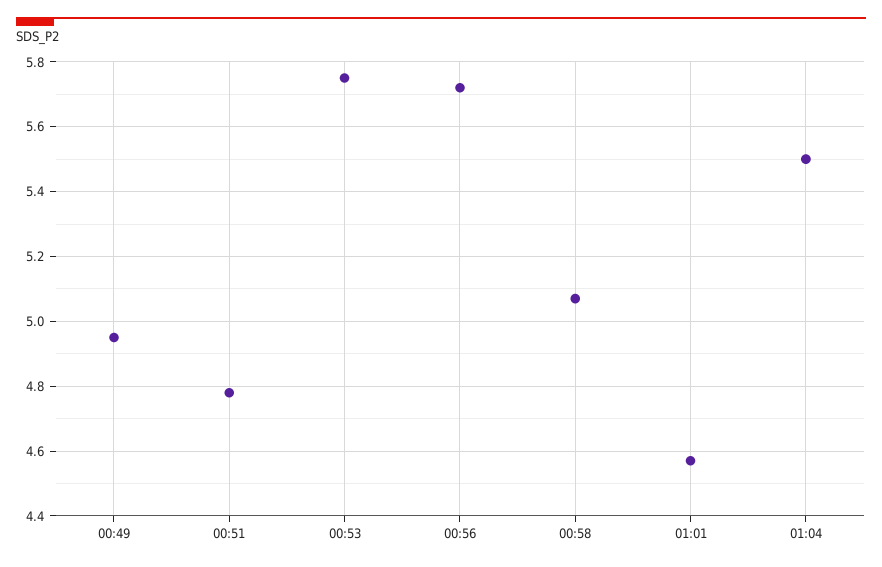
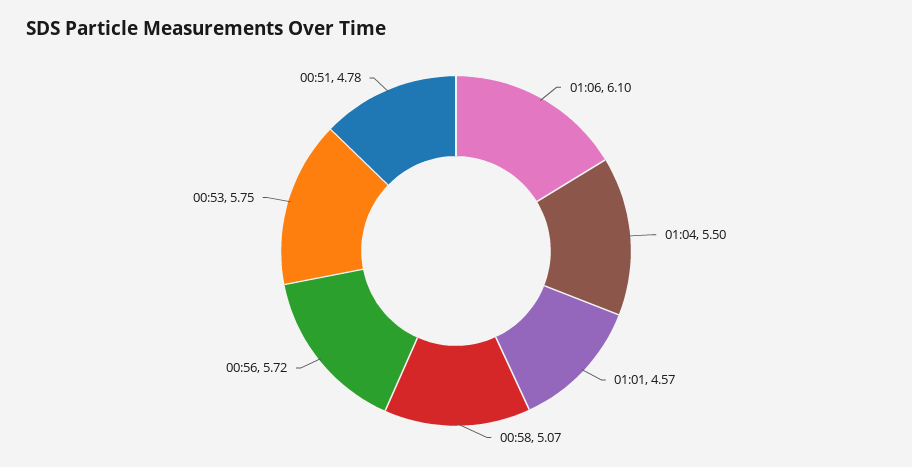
00:49: 4.95 -> none
01:06: none -> 6.1

